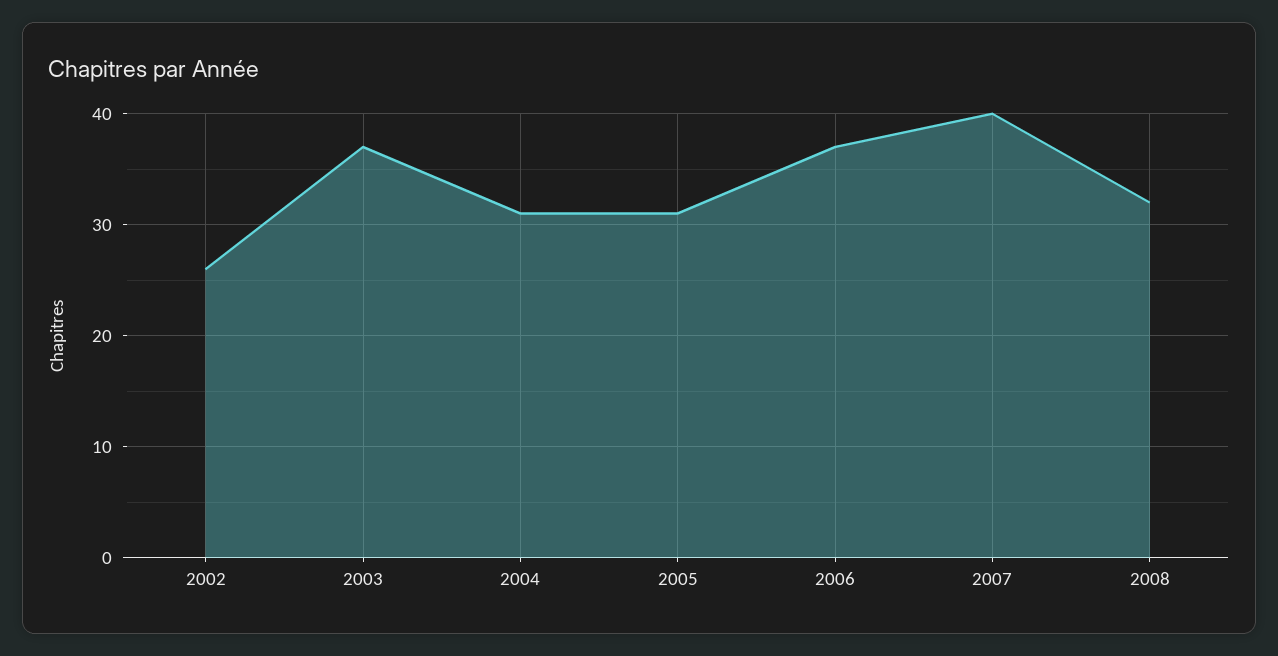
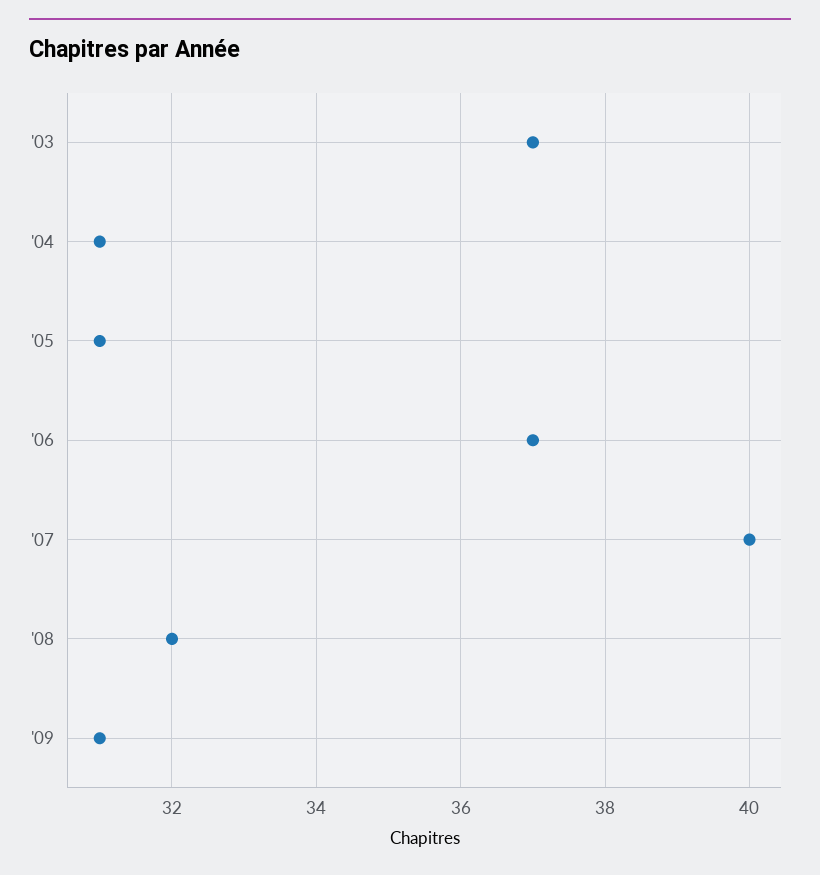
2002: 26 -> none
'09: none -> 31

